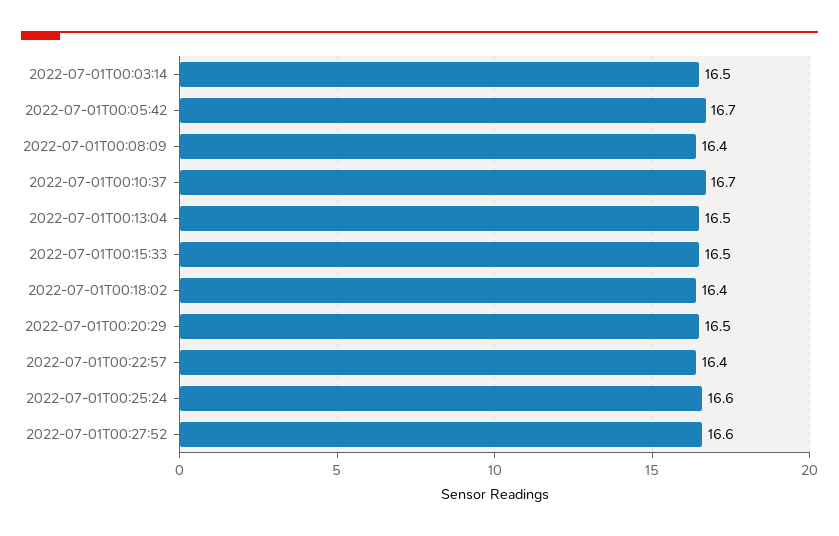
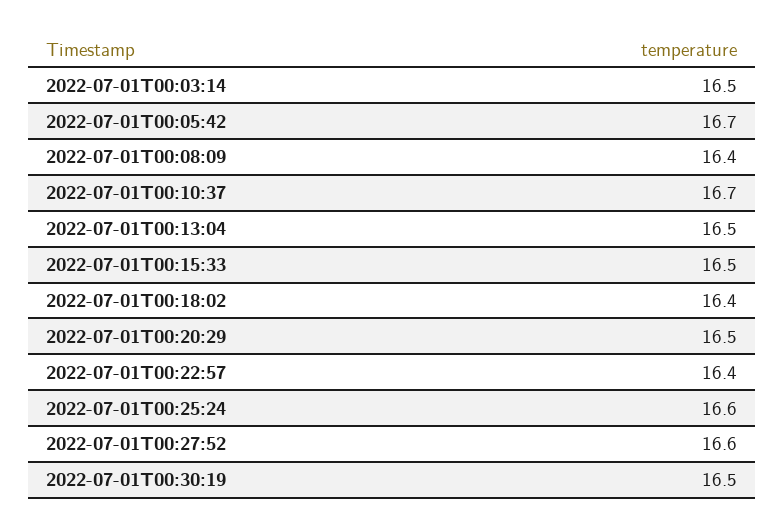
2022-07-01T00:30:19: none -> 16.5

